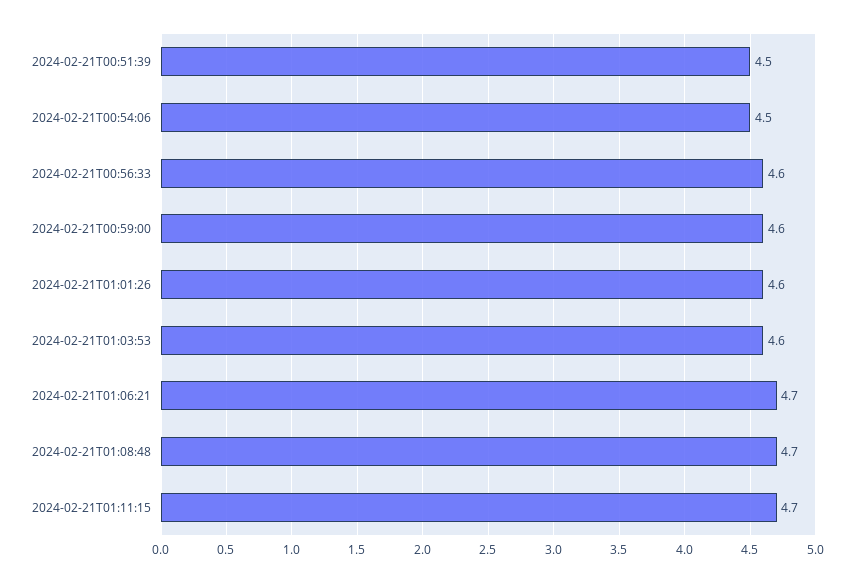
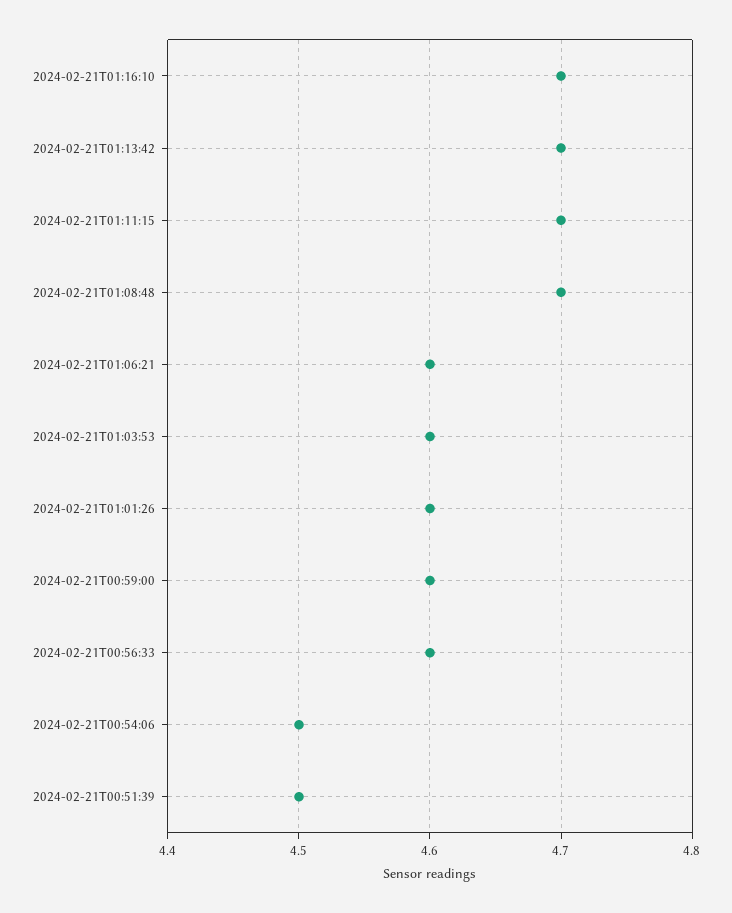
2024-02-21T01:06:21: 4.7 -> 4.6
2024-02-21T01:16:10: none -> 4.7
2024-02-21T01:13:42: none -> 4.7

